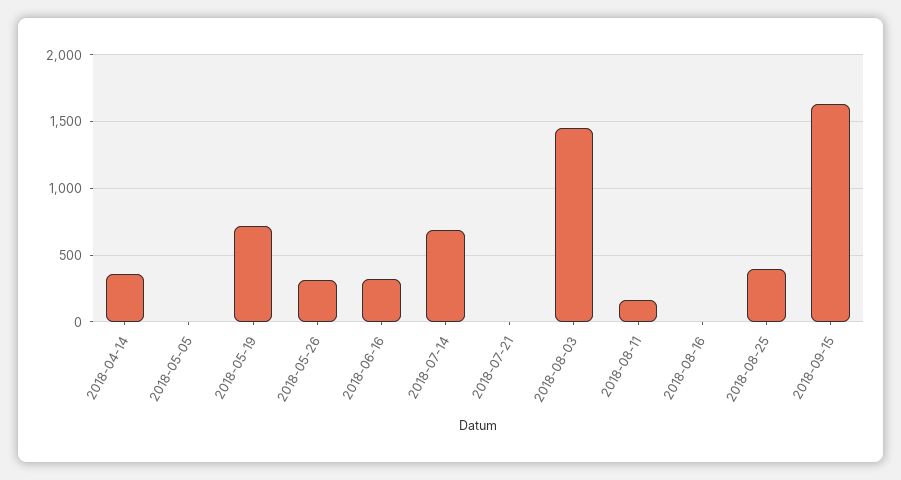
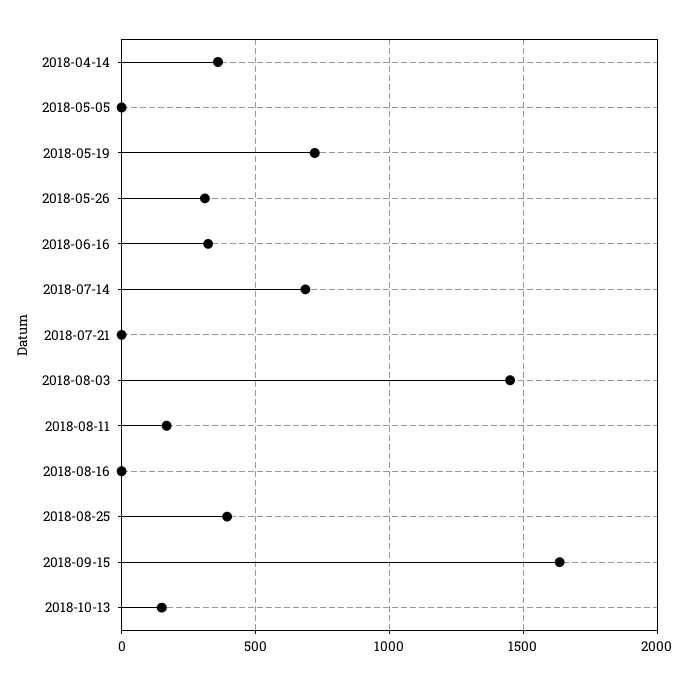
2018-10-13: none -> 150

